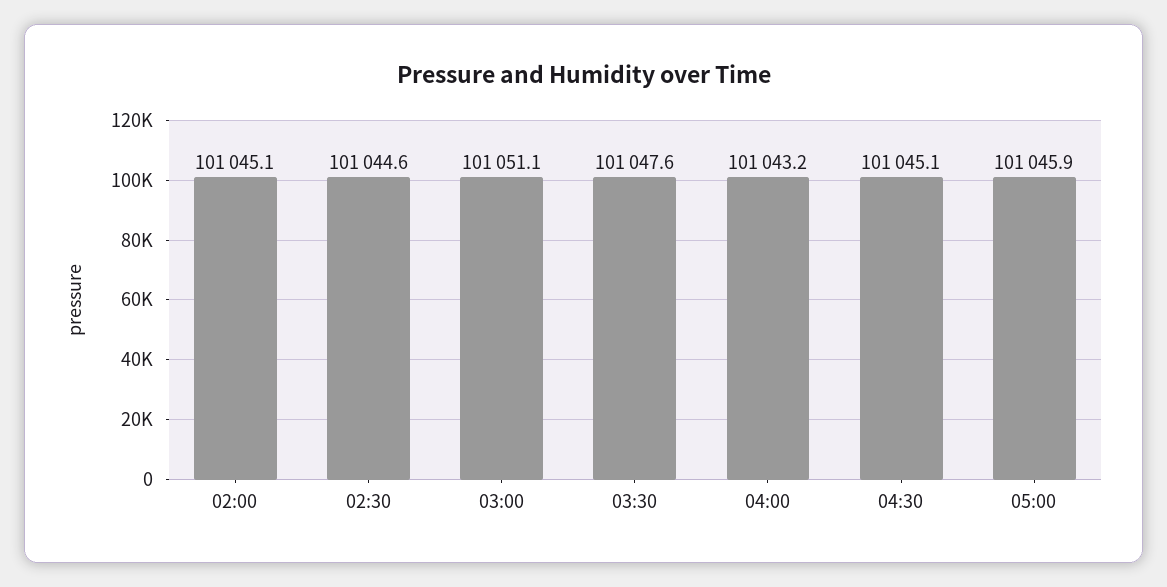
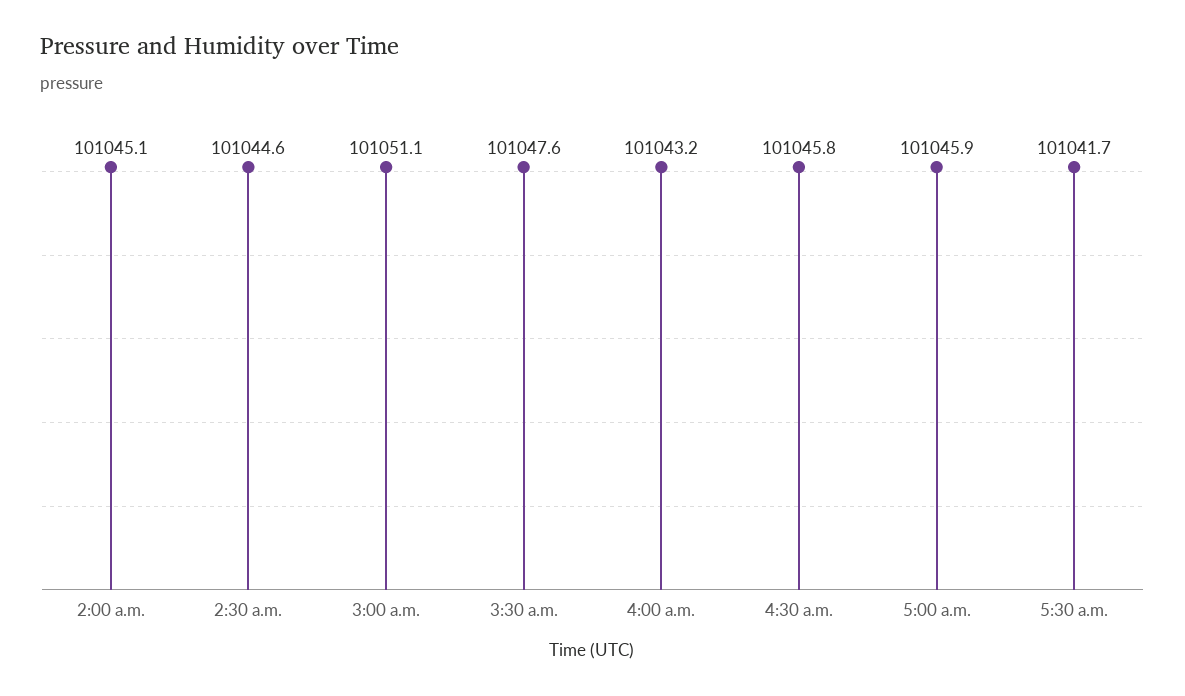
04:30: 101045.1 -> 101045.8
5:30 a.m.: none -> 101041.7

